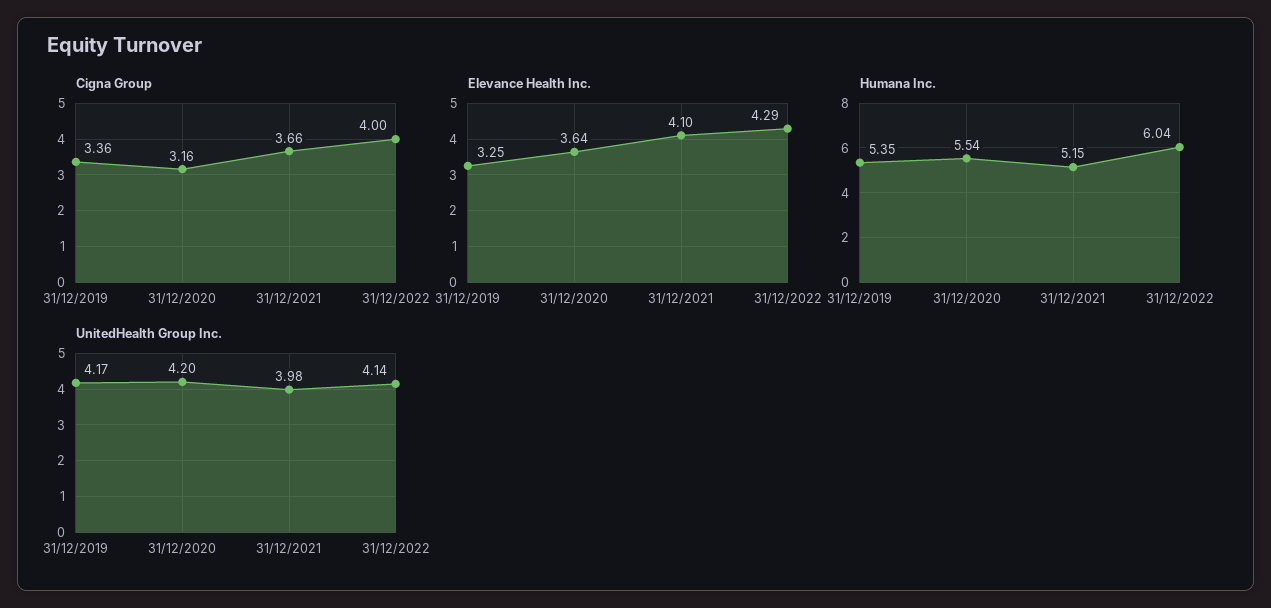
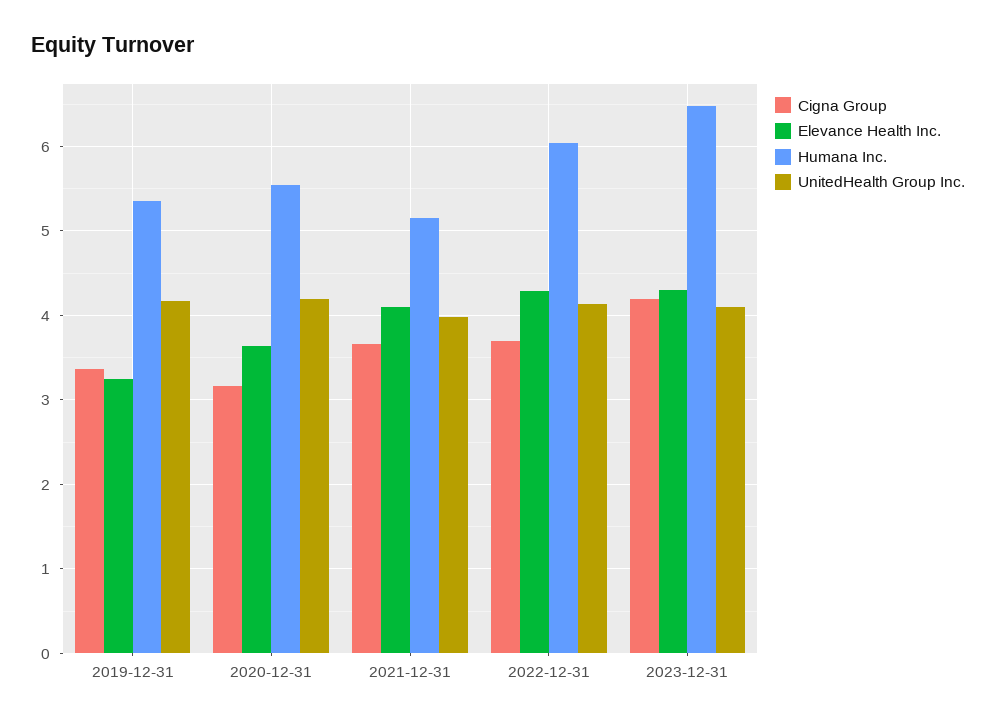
Cigna Group, 31/12/2022: 4 -> 3.7
Cigna Group, 2023-12-31: none -> 4.2
Elevance Health Inc., 2023-12-31: none -> 4.3
Humana Inc., 2023-12-31: none -> 6.5
UnitedHealth Group Inc., 2023-12-31: none -> 4.1

